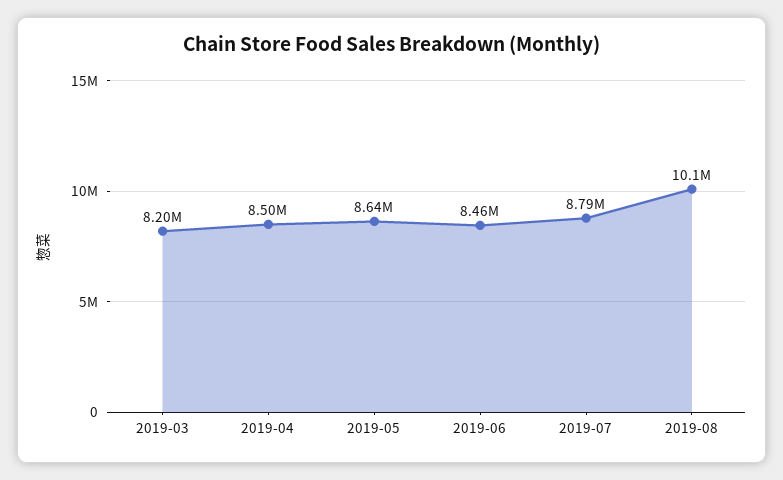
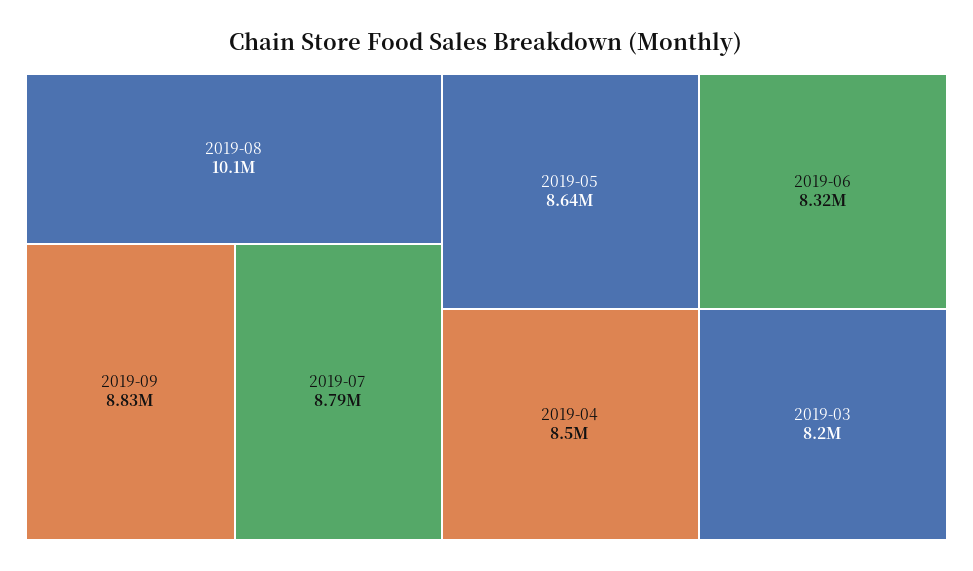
2019-06: 8460000 -> 8320000
2019-09: none -> 8830000

